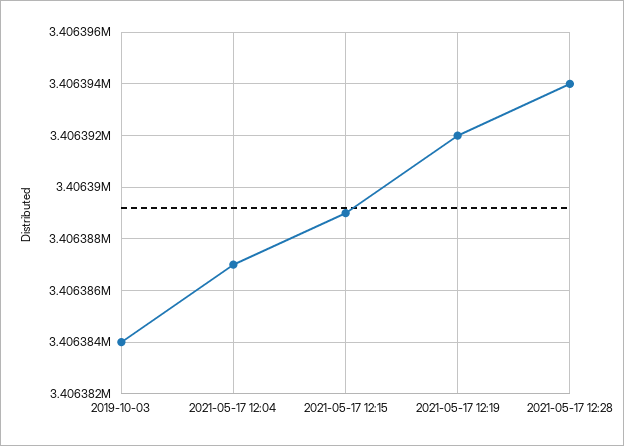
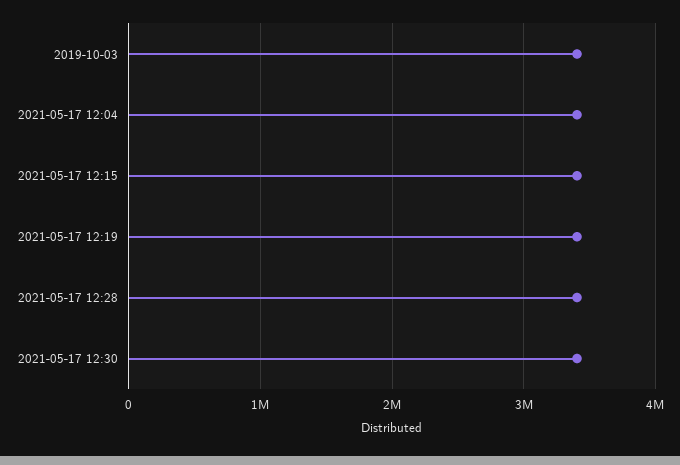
2021-05-17 12:30: none -> 3400000

